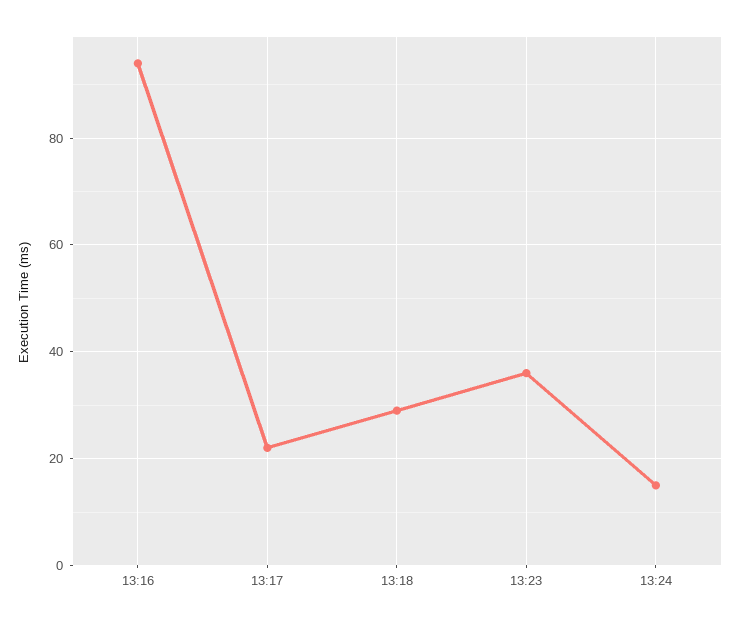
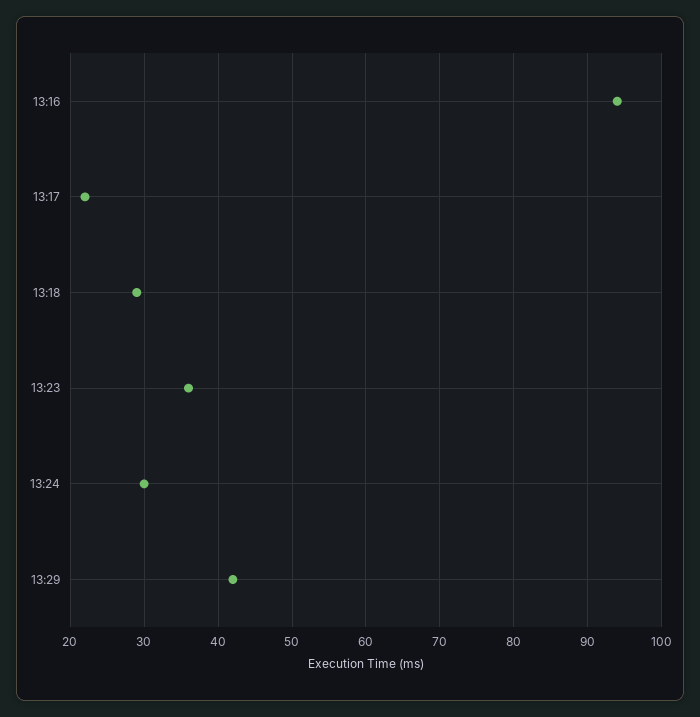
13:24: 15 -> 30
13:29: none -> 42

